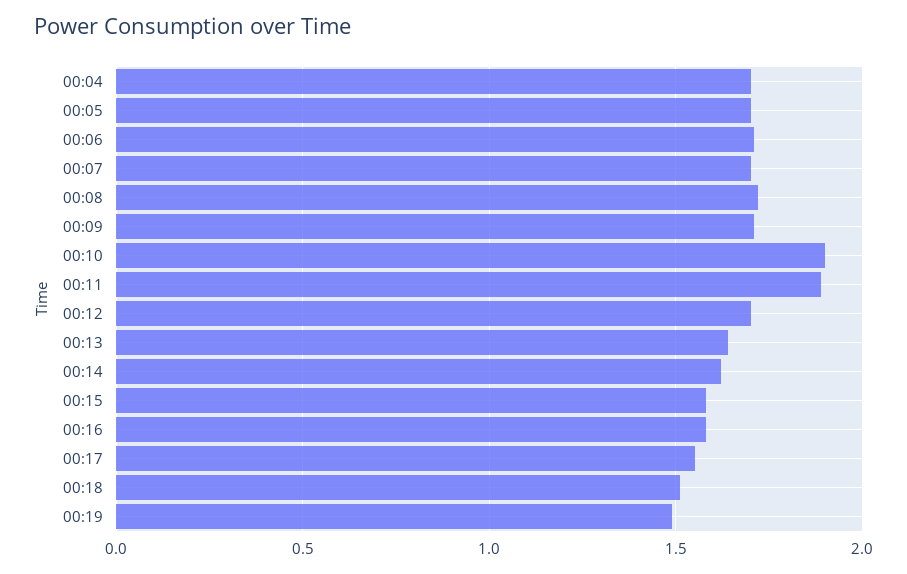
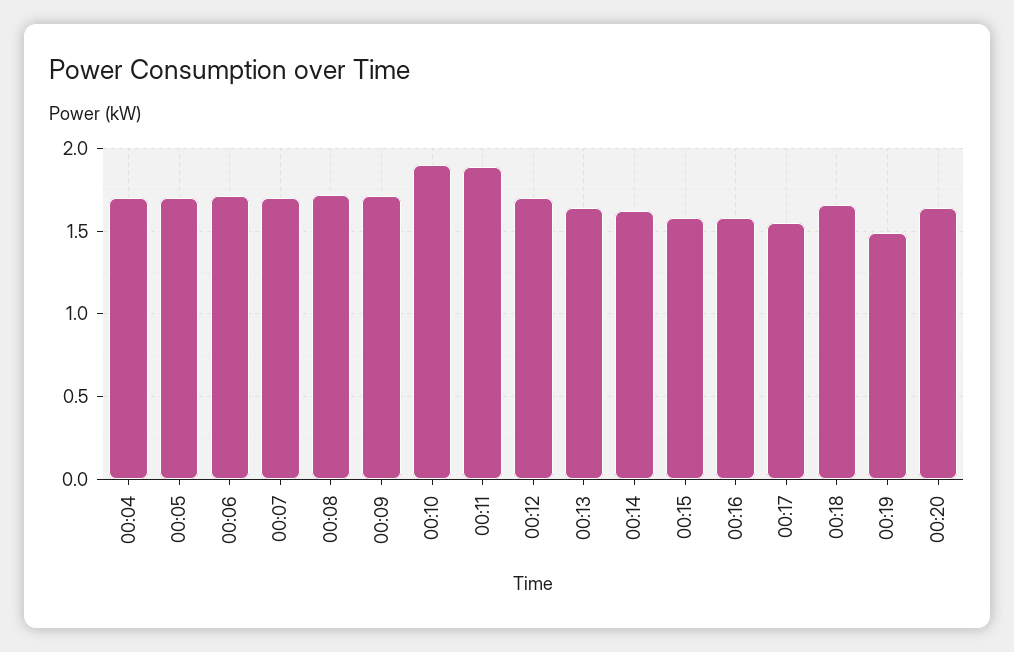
00:18: 1.5 -> 1.65
00:20: none -> 1.65

